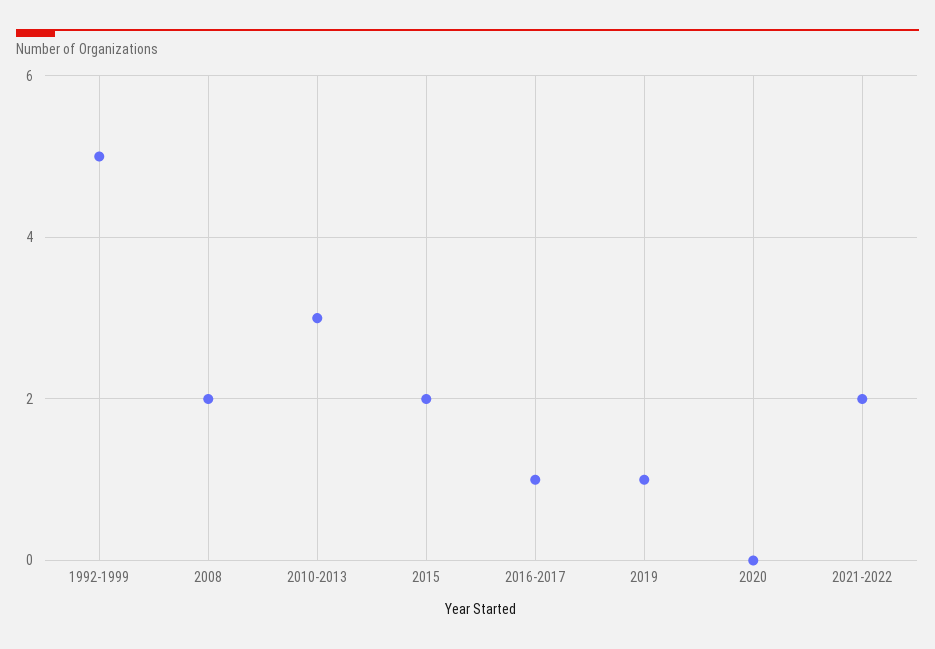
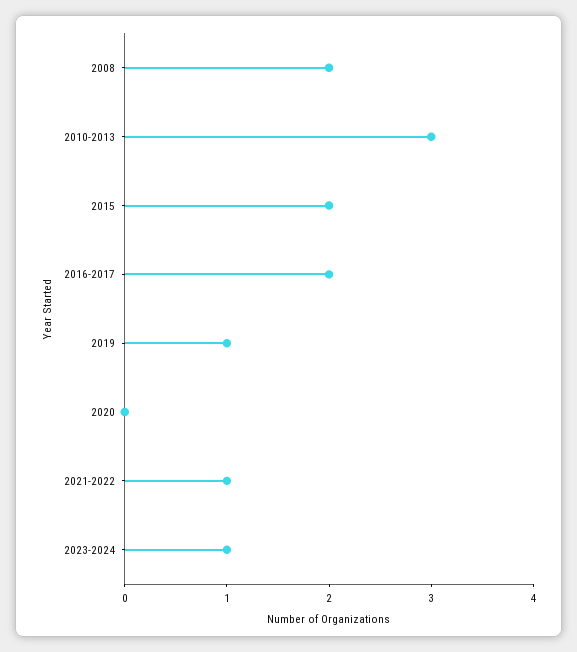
1992-1999: 5 -> none
2016-2017: 1 -> 2
2021-2022: 2 -> 1
2023-2024: none -> 1

